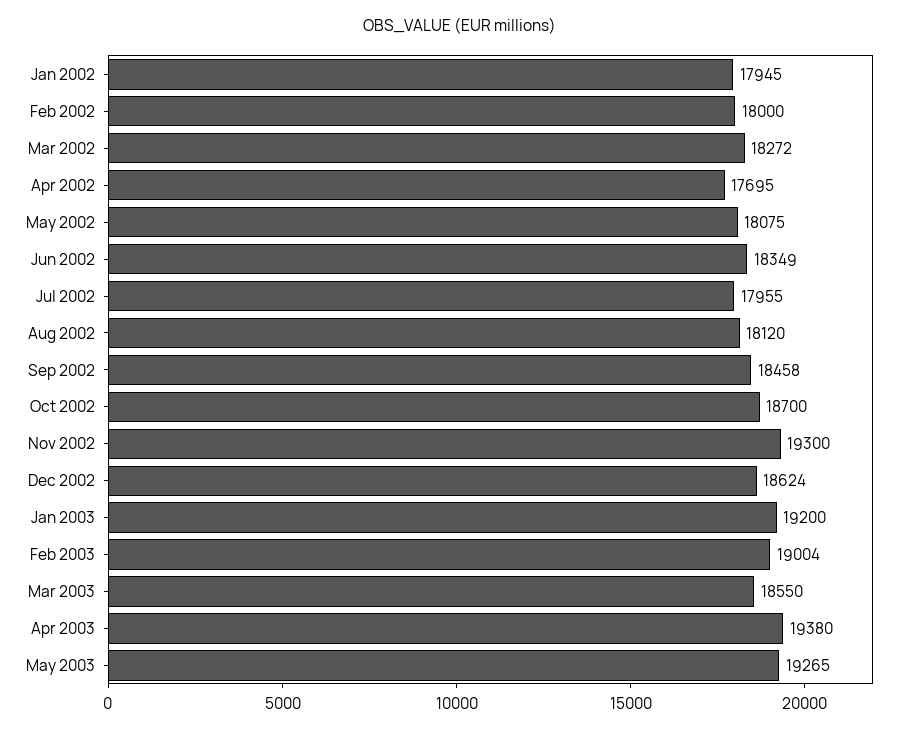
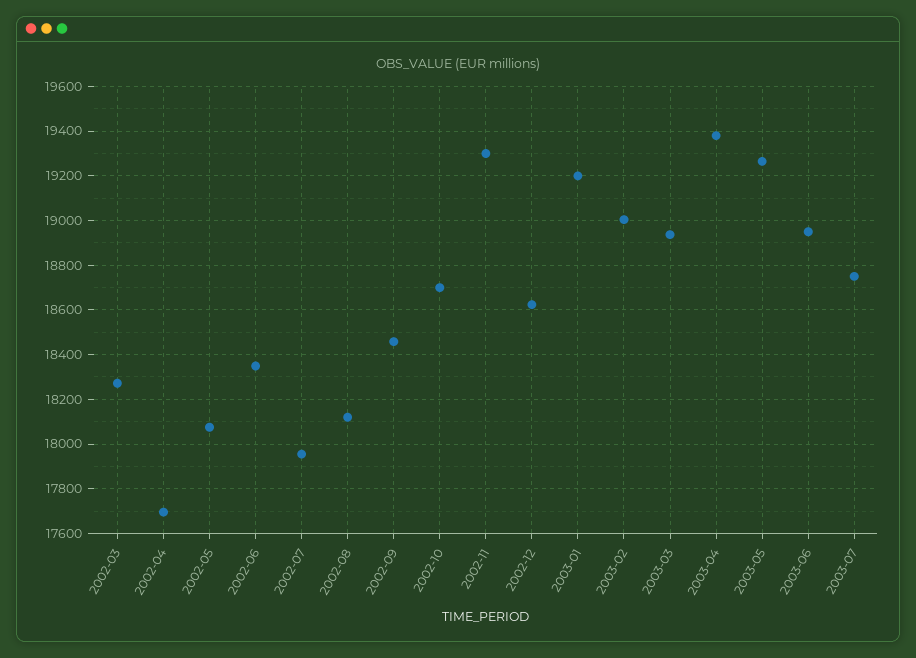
Jan 2002: 17945 -> none
Feb 2002: 18000 -> none
Mar 2003: 18550 -> 18950
2003-06: none -> 18950
2003-07: none -> 18750

